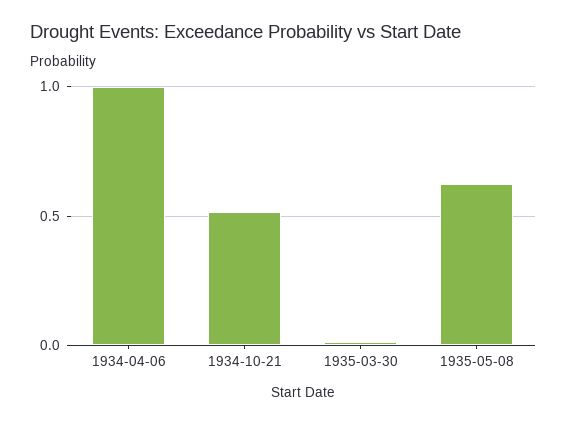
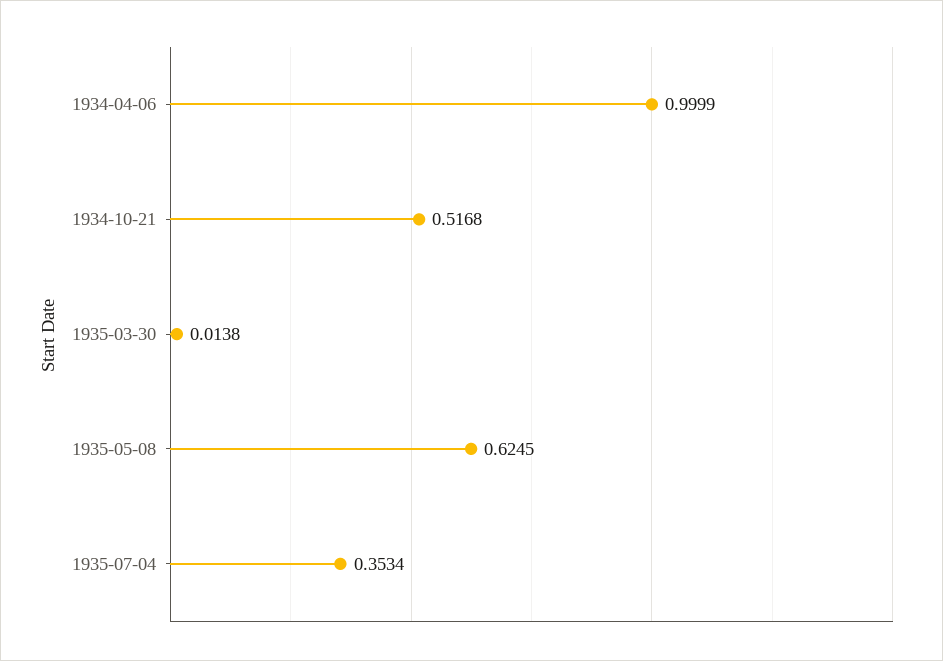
1935-07-04: none -> 0.3534

